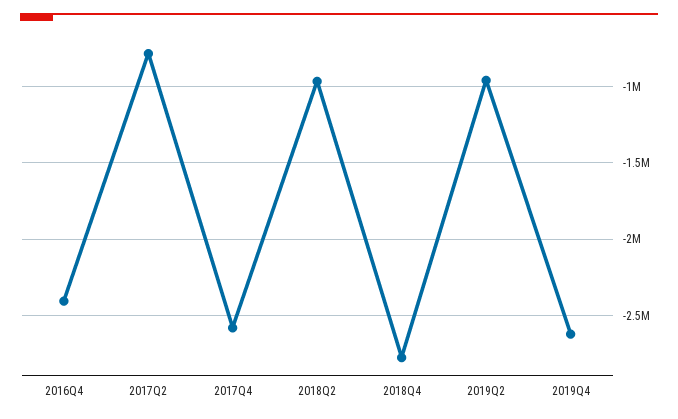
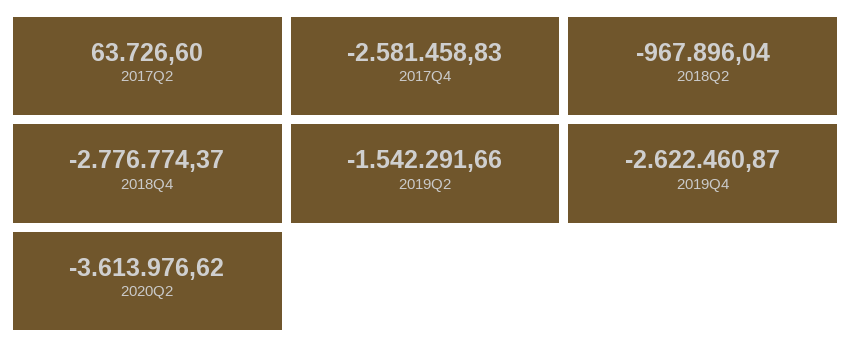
2016Q4: -2400000 -> none
2017Q2: -800000 -> 63726.6
2019Q2: -950000 -> -1542291.66
2020Q2: none -> -3613976.62

